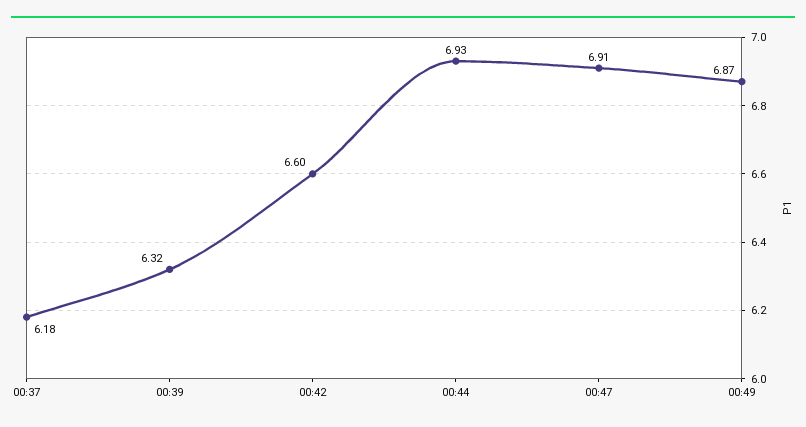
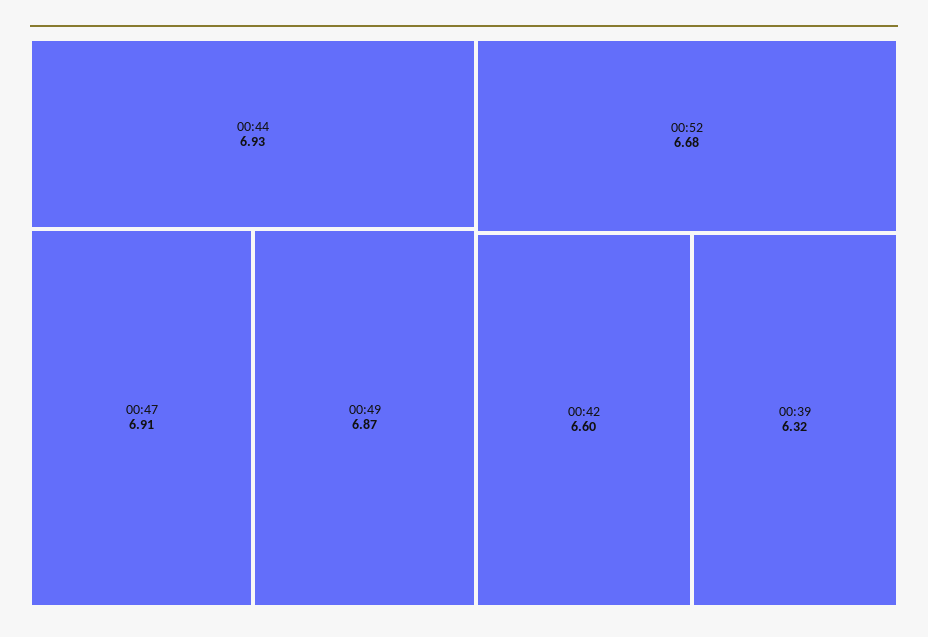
00:37: 6.18 -> none
00:52: none -> 6.68

